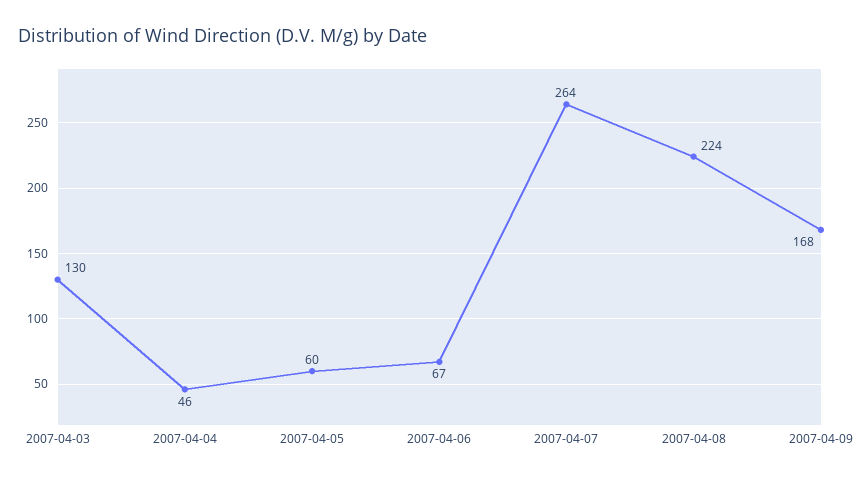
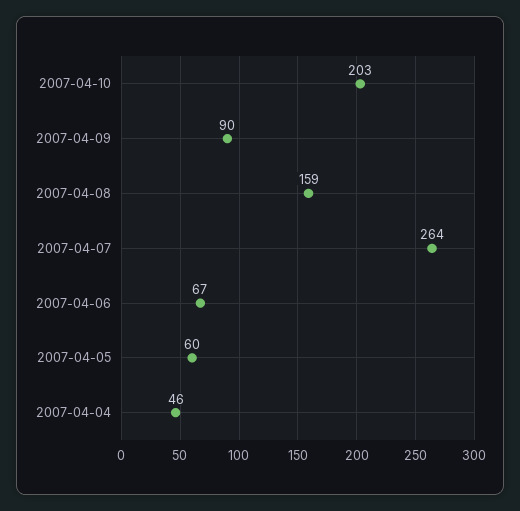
2007-04-03: 130 -> none
2007-04-08: 224 -> 159
2007-04-09: 168 -> 90
2007-04-10: none -> 203

